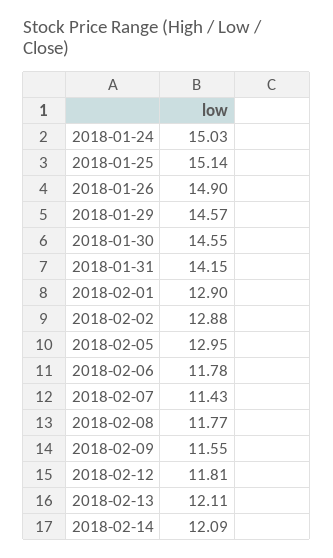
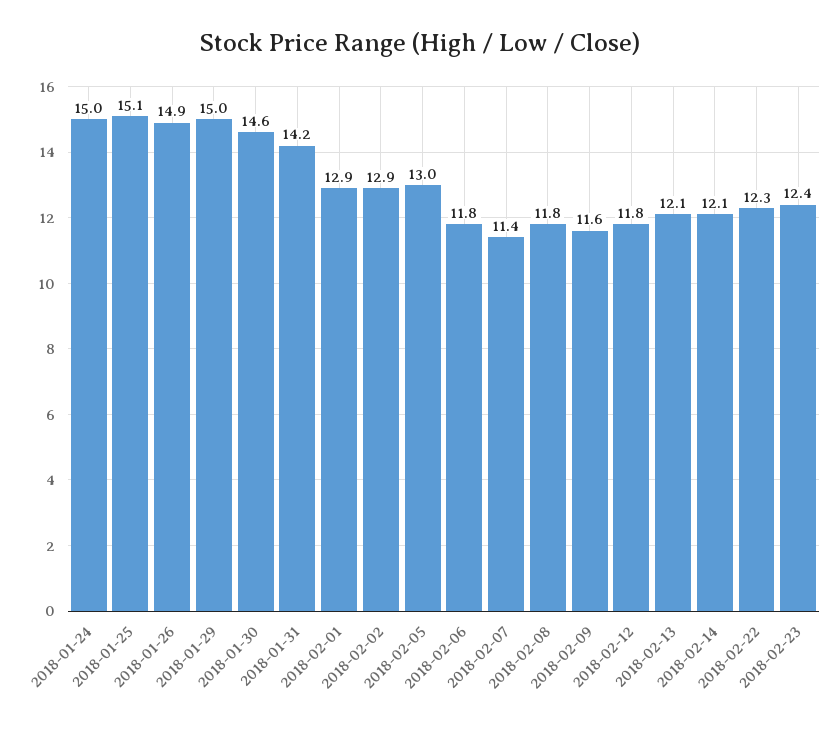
2018-01-29: 14.57 -> 15
2018-02-22: none -> 12.3
2018-02-23: none -> 12.4

